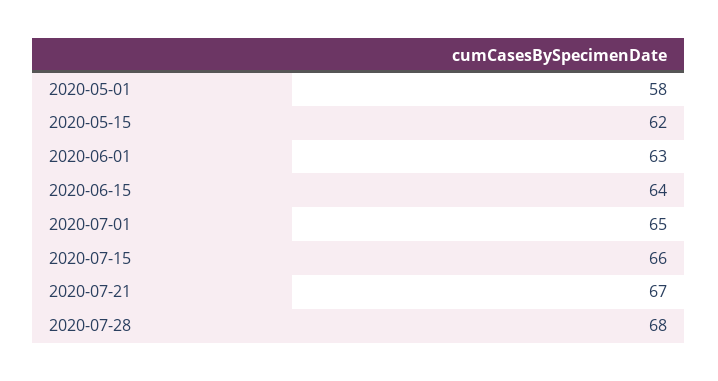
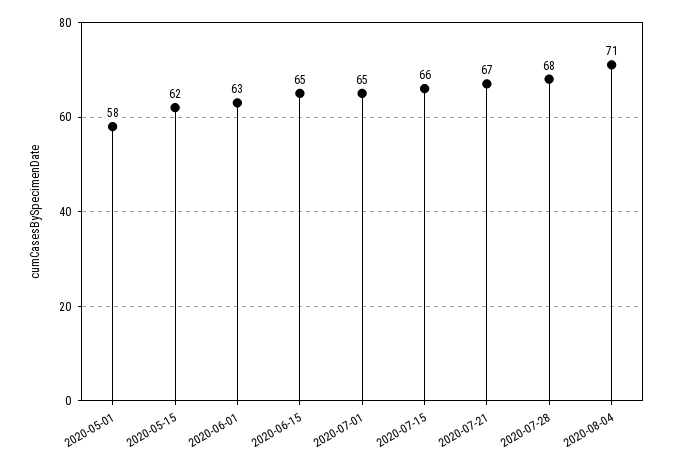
2020-06-15: 64 -> 65
2020-08-04: none -> 71

